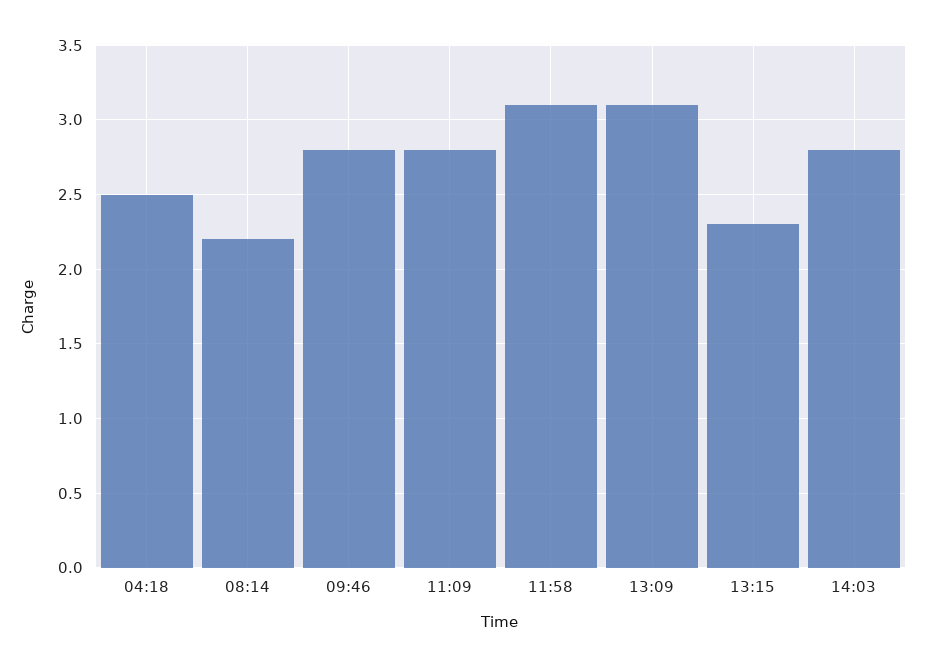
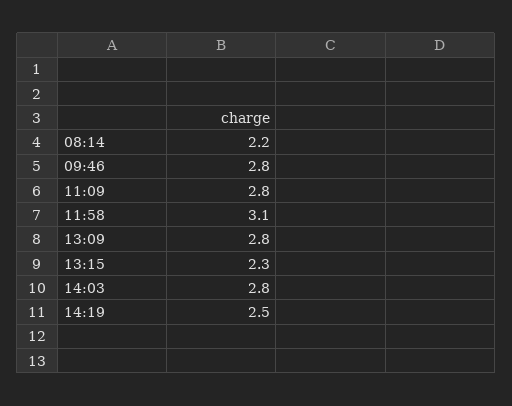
04:18: 2.5 -> none
13:09: 3.1 -> 2.8
14:19: none -> 2.5

